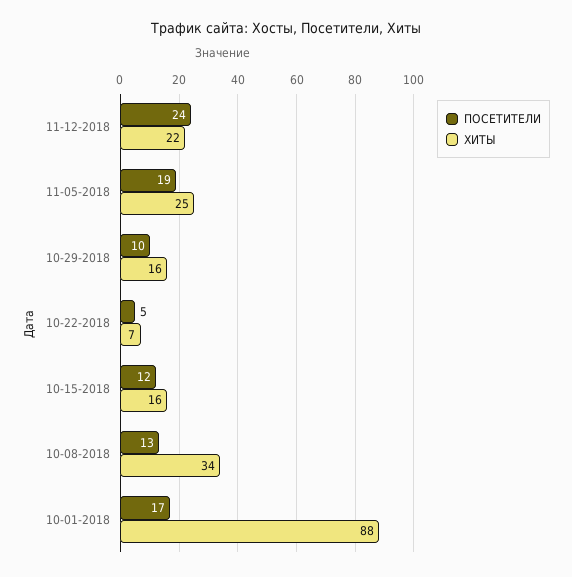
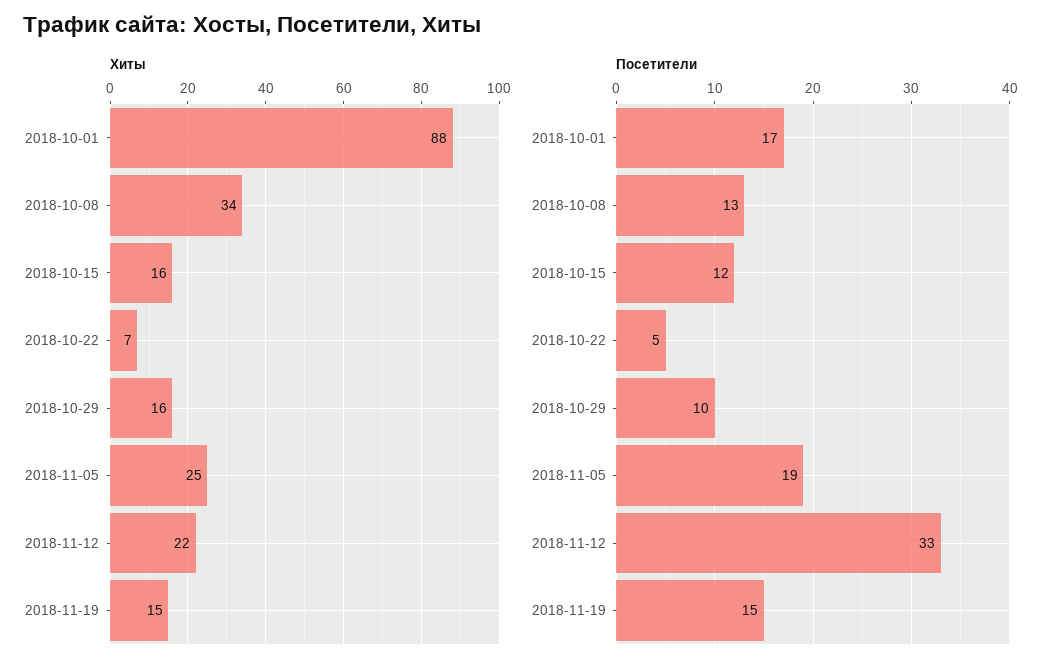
ПОСЕТИТЕЛИ, 11-12-2018: 24 -> 33
ХИТЫ, 2018-11-19: none -> 15
ПОСЕТИТЕЛИ, 2018-11-19: none -> 15

